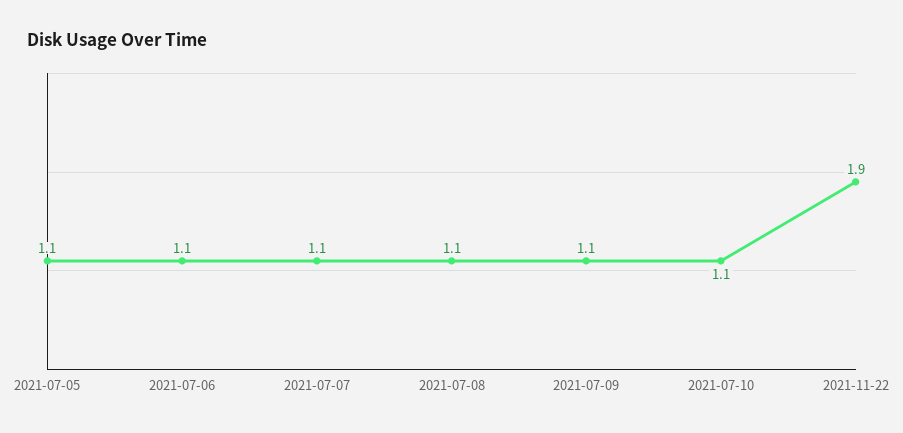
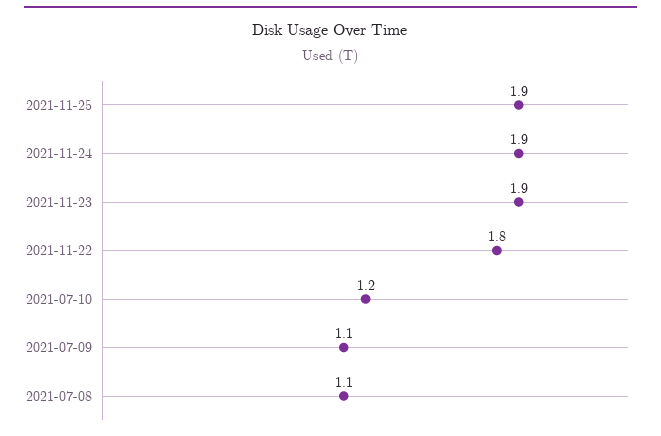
2021-07-05: 1.1 -> none
2021-07-06: 1.1 -> none
2021-07-07: 1.1 -> none
2021-07-10: 1.1 -> 1.2
2021-11-22: 1.9 -> 1.8
2021-11-25: none -> 1.9
2021-11-24: none -> 1.9
2021-11-23: none -> 1.9

